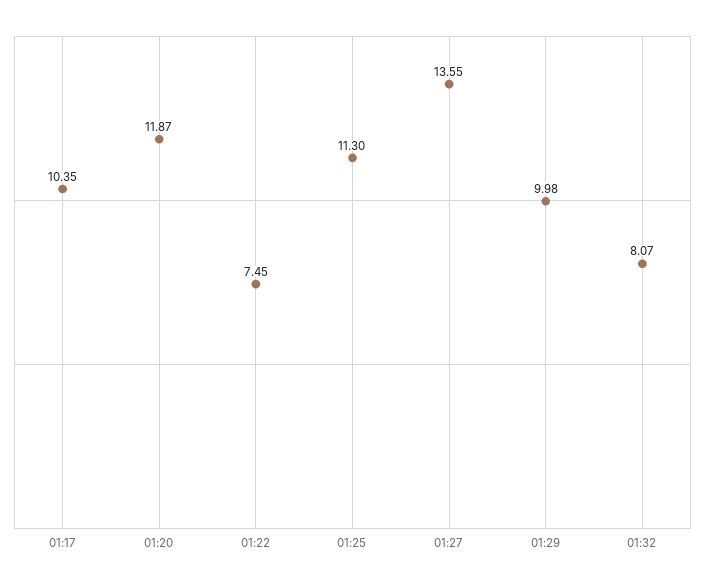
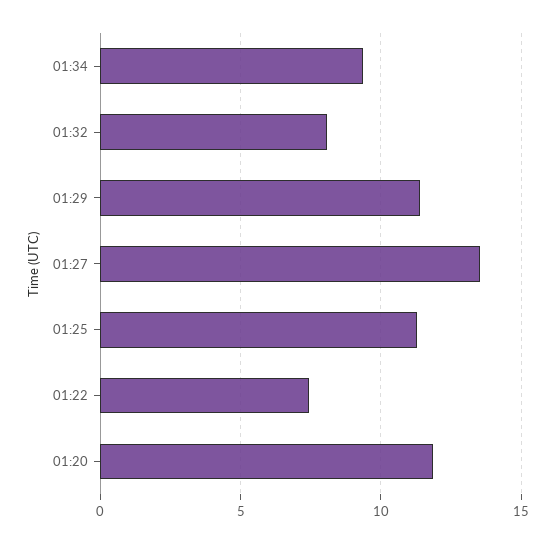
01:17: 10.35 -> none
01:29: 9.98 -> 11.5
01:34: none -> 9.5

